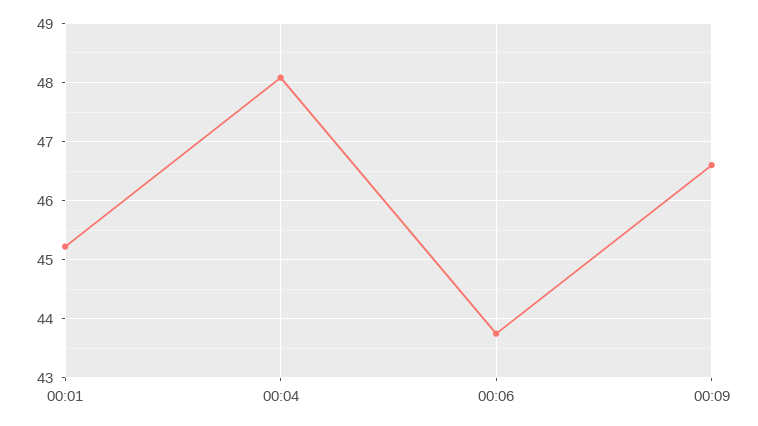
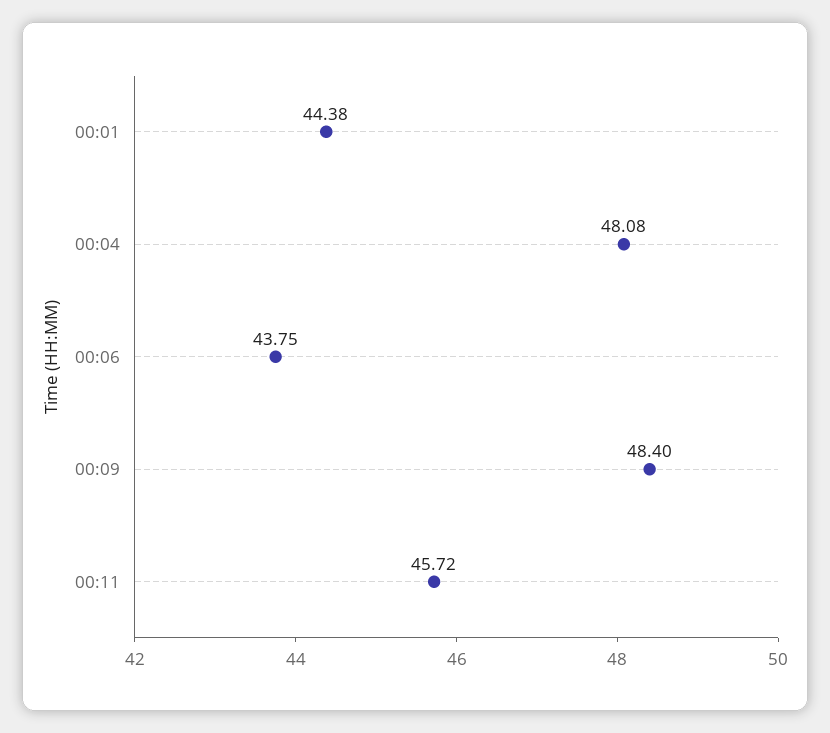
00:01: 45.2 -> 44.38
00:09: 46.6 -> 48.4
00:11: none -> 45.72

